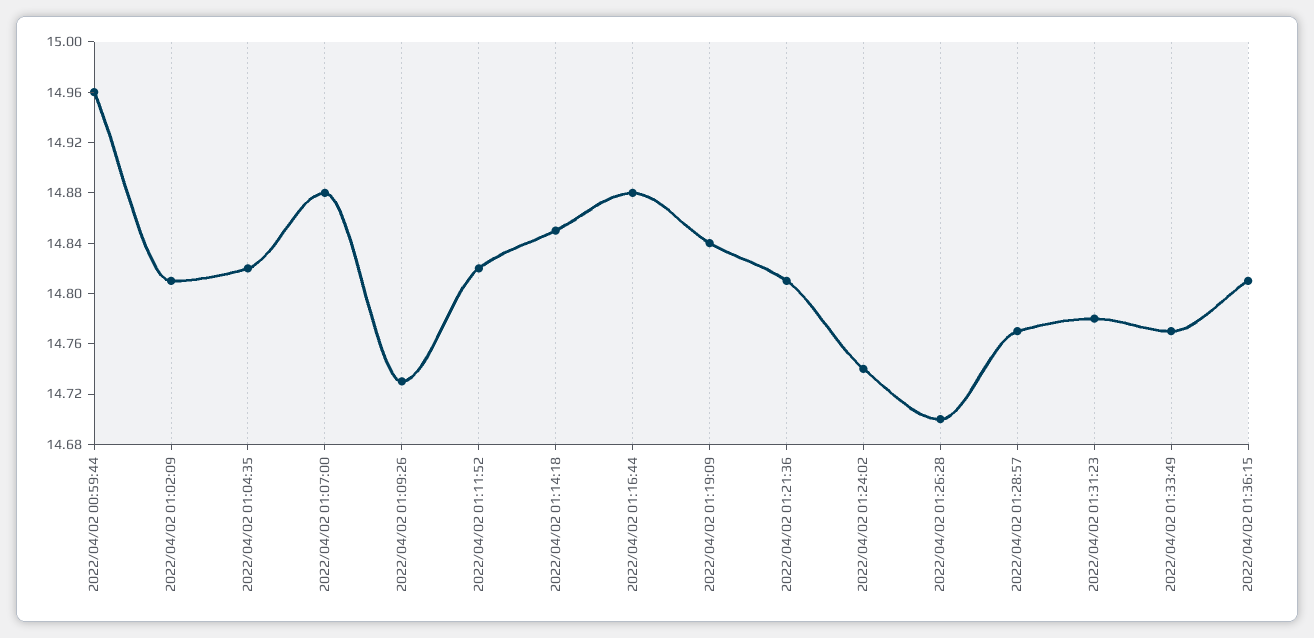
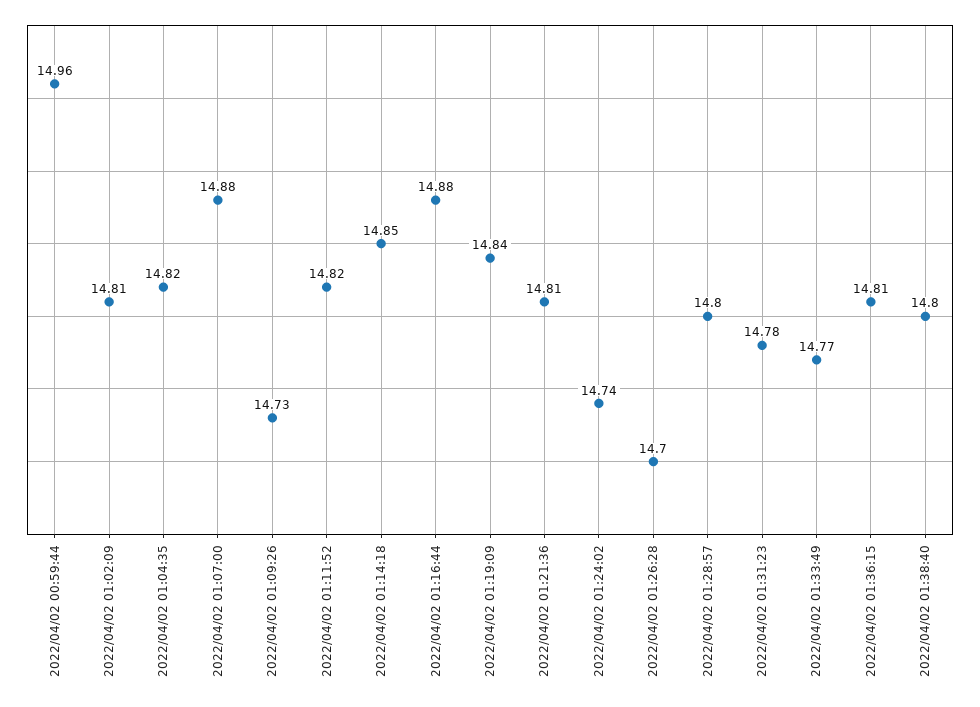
2022/04/02 01:28:57: 14.77 -> 14.8
2022/04/02 01:38:40: none -> 14.8

